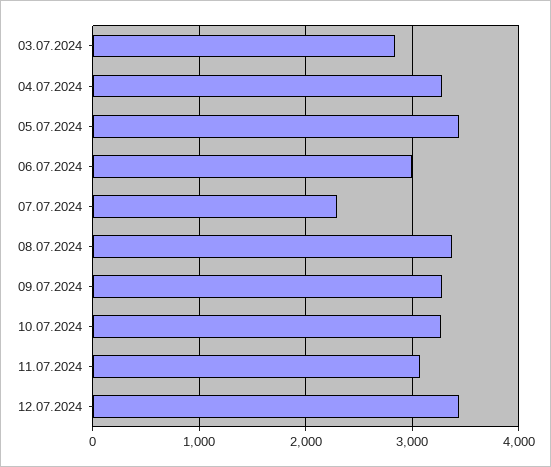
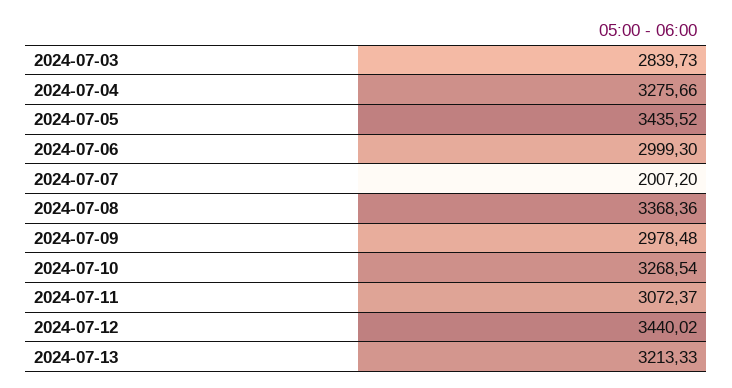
07.07.2024: 2300 -> 2007.2
09.07.2024: 3300 -> 2978.48
2024-07-13: none -> 3213.33

